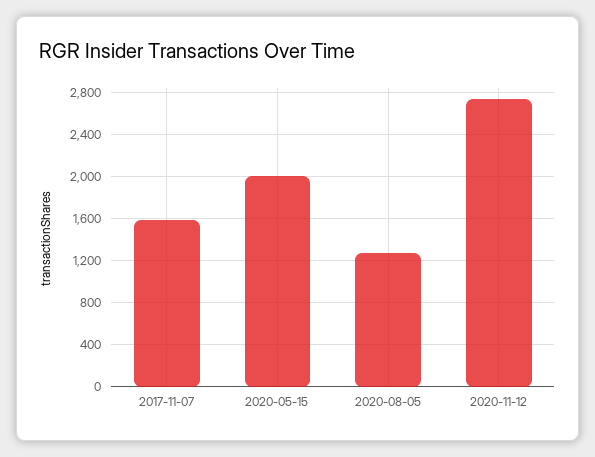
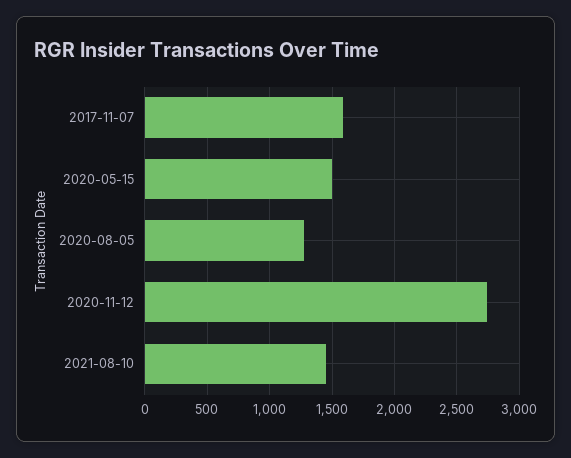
2020-05-15: 2000 -> 1500
2021-08-10: none -> 1450

